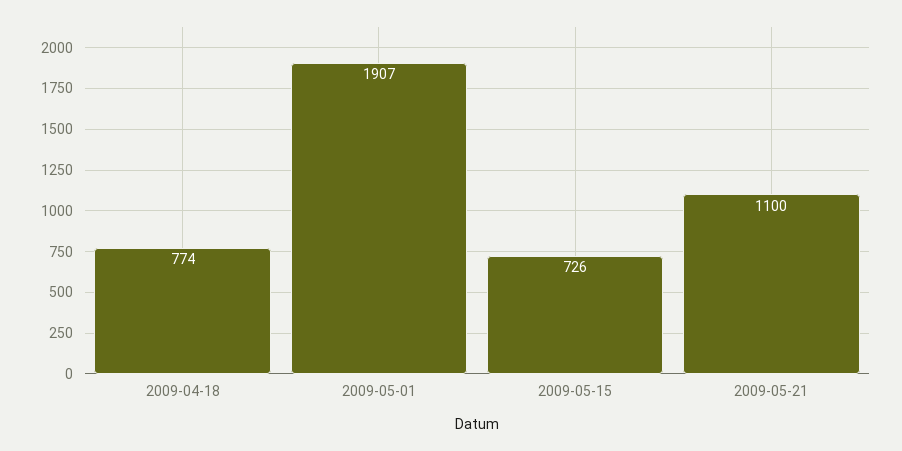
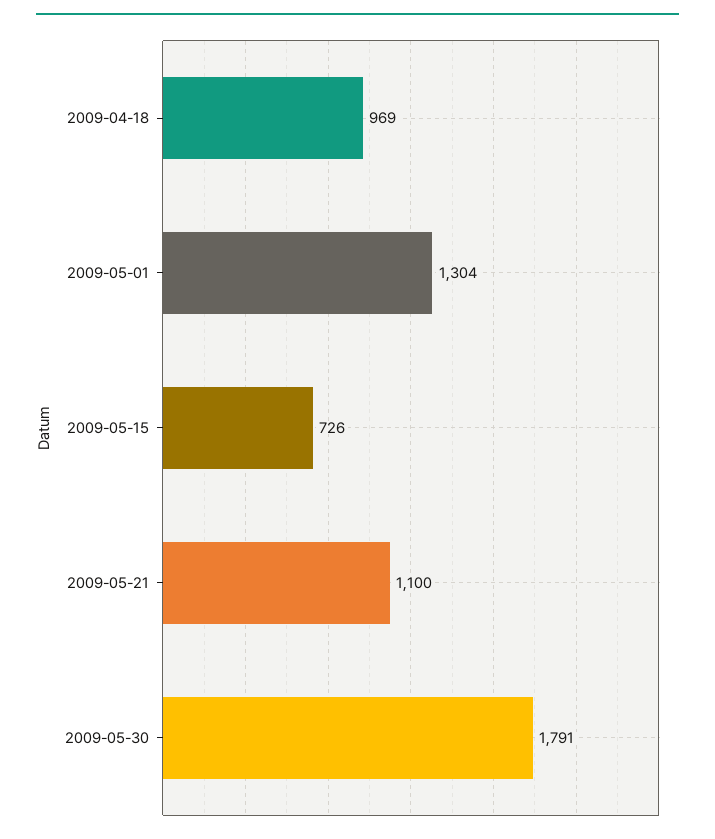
2009-04-18: 774 -> 969
2009-05-01: 1907 -> 1304
2009-05-30: none -> 1791

